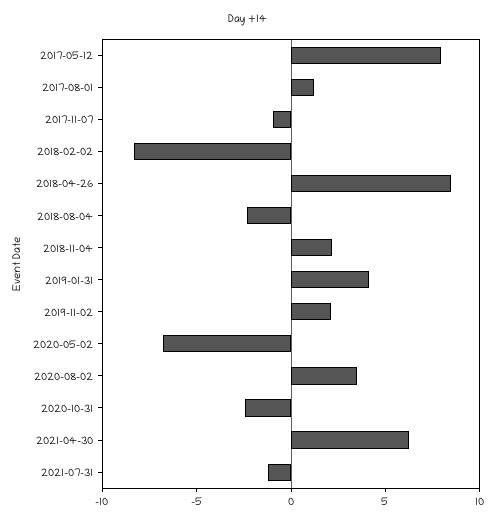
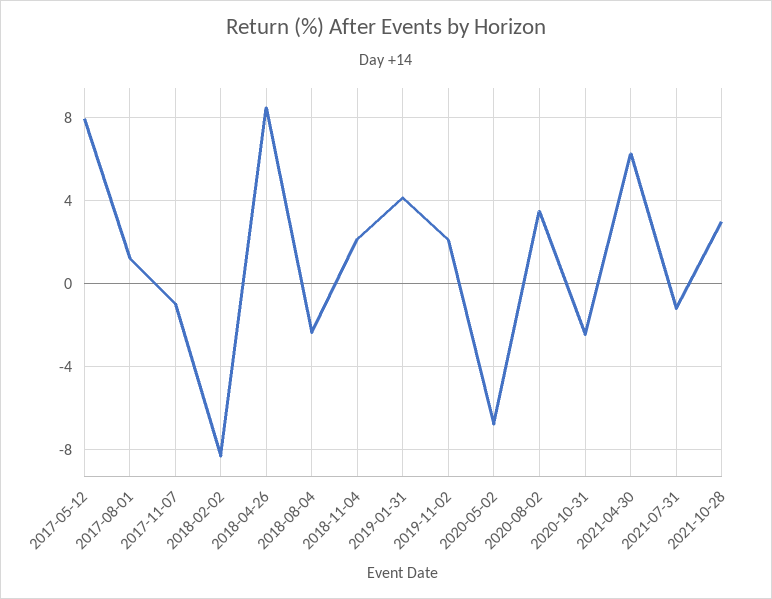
2021-10-28: none -> 3

